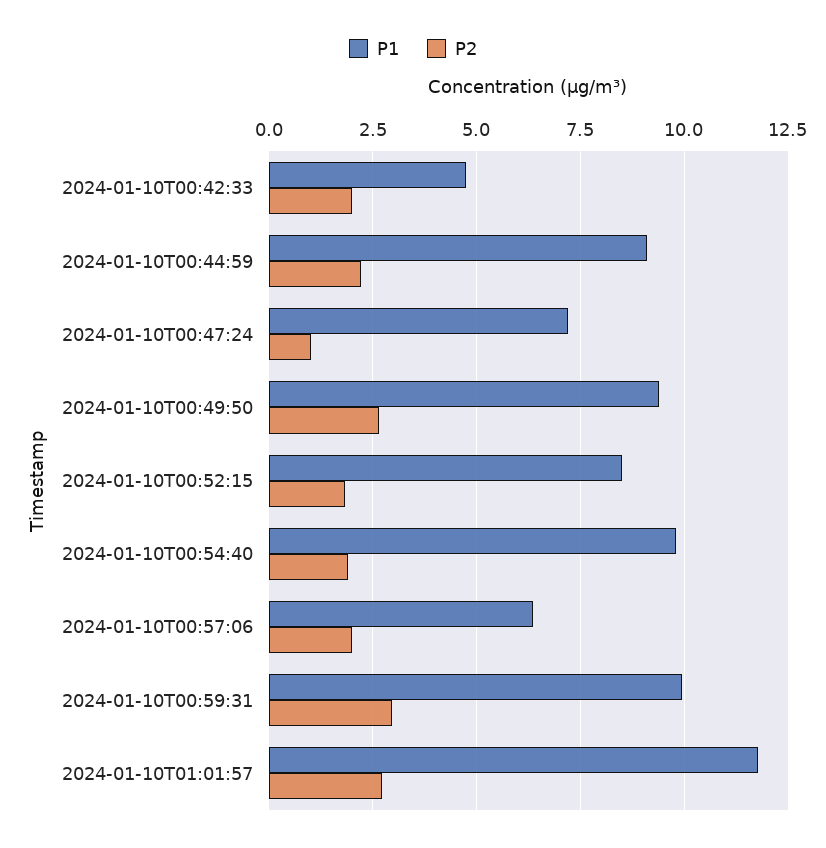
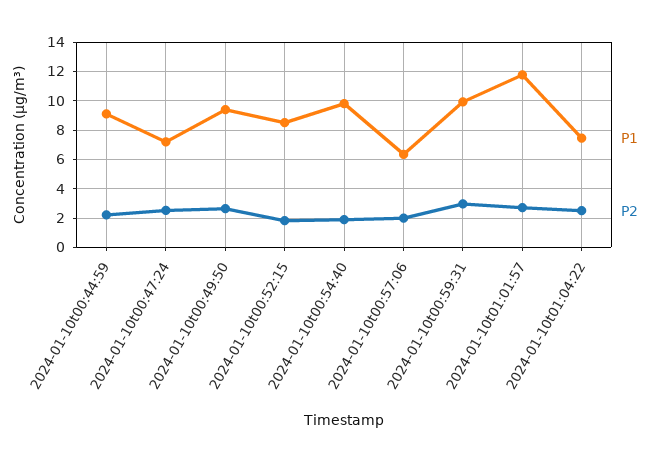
P1, 2024-01-10T00:42:33: 4.75 -> none
P2, 2024-01-10T00:42:33: 2 -> none
P2, 2024-01-10T00:47:24: 1 -> 2.5
P1, 2024-01-10t01:04:22: none -> 7.5
P2, 2024-01-10t01:04:22: none -> 2.5

